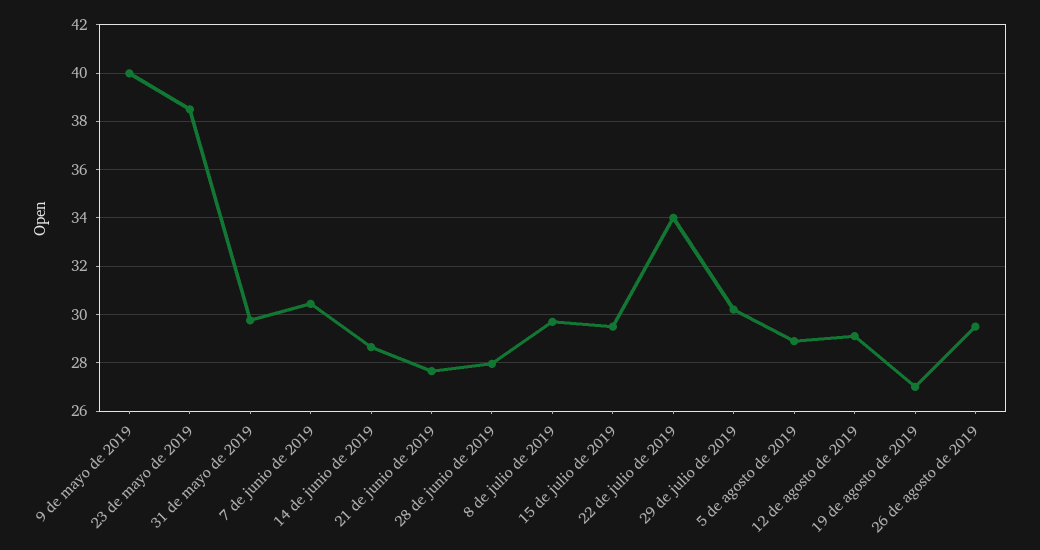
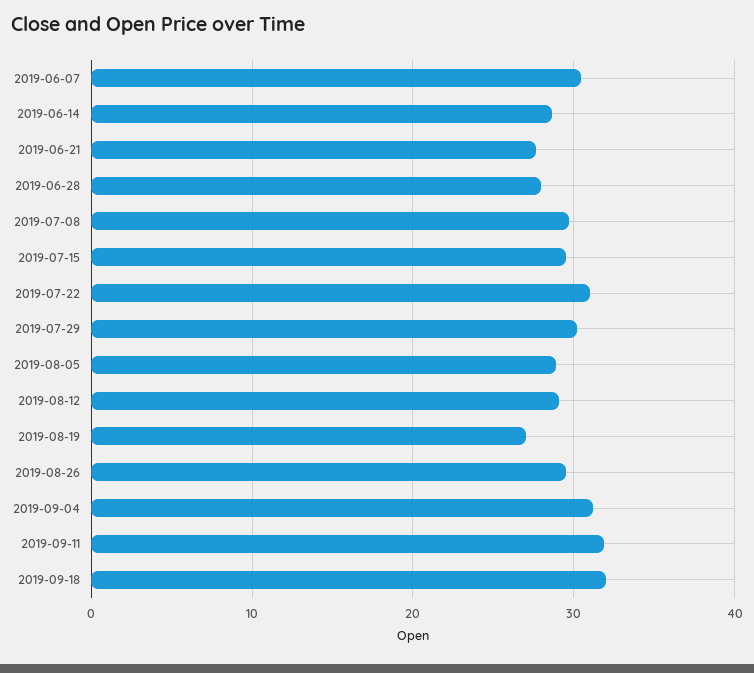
9 de mayo de 2019: 40 -> none
23 de mayo de 2019: 38.5 -> none
31 de mayo de 2019: 29.75 -> none
22 de julio de 2019: 34 -> 31
2019-09-04: none -> 31
2019-09-11: none -> 32
2019-09-18: none -> 32

